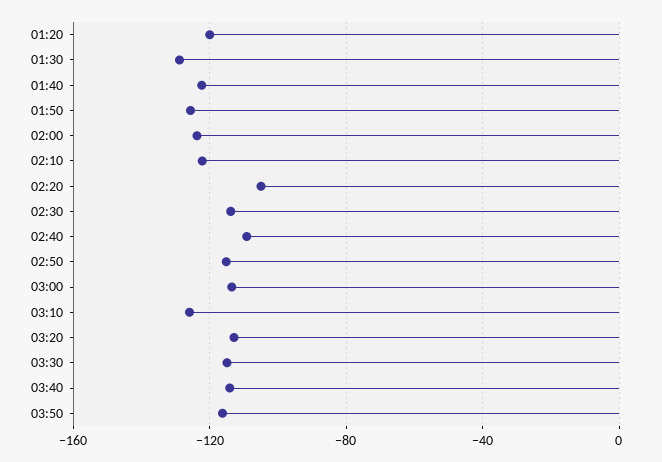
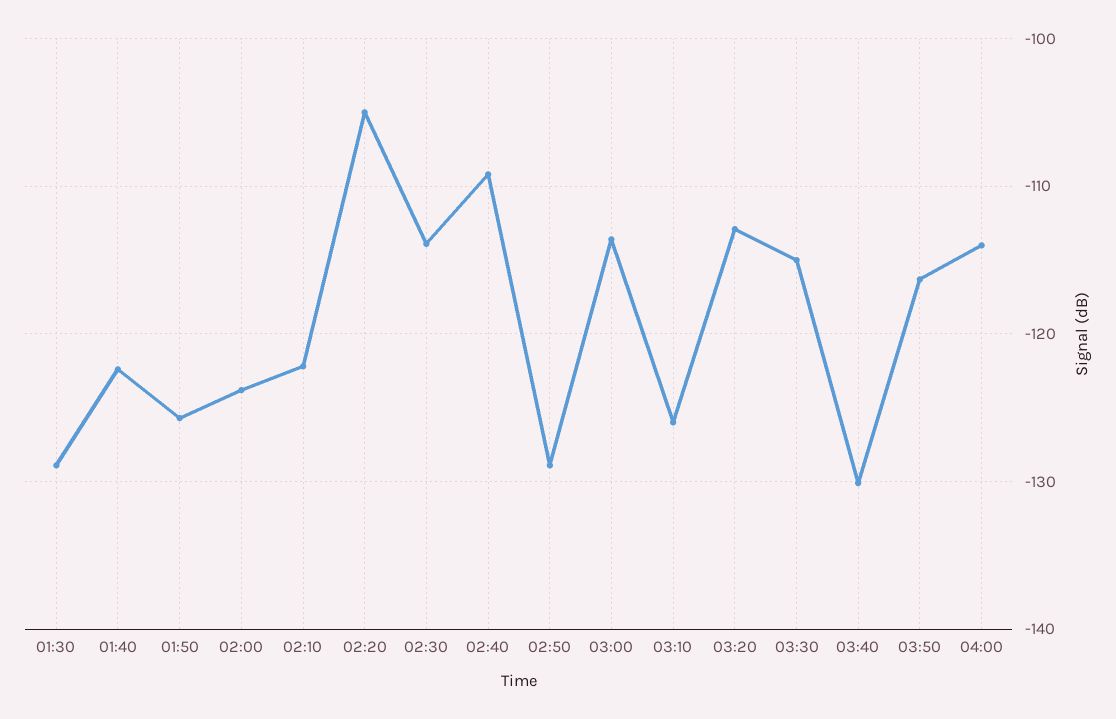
01:20: -120 -> none
02:50: -115 -> -129
03:40: -115 -> -130
04:00: none -> -114

